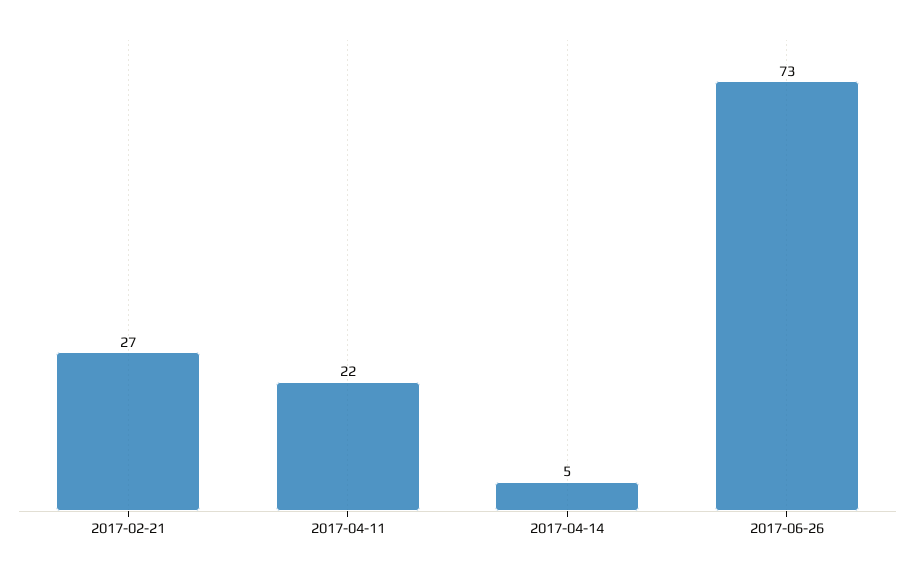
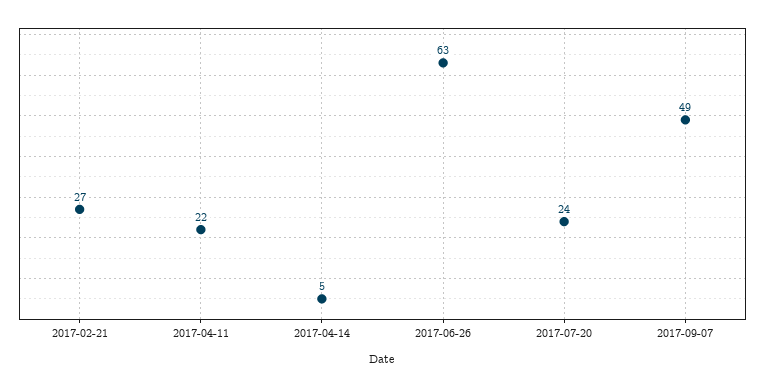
2017-06-26: 73 -> 63
2017-07-20: none -> 24
2017-09-07: none -> 49

